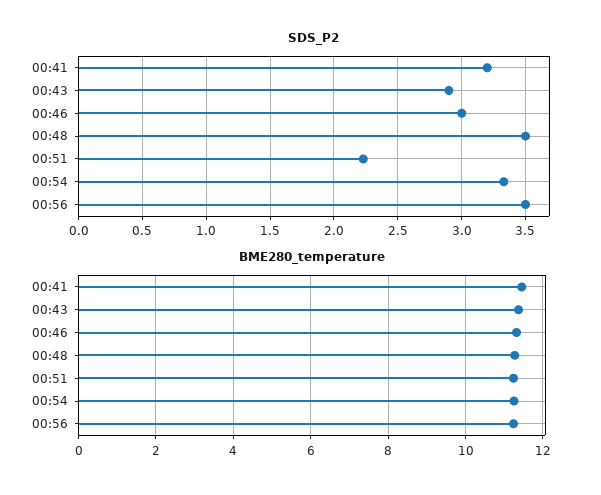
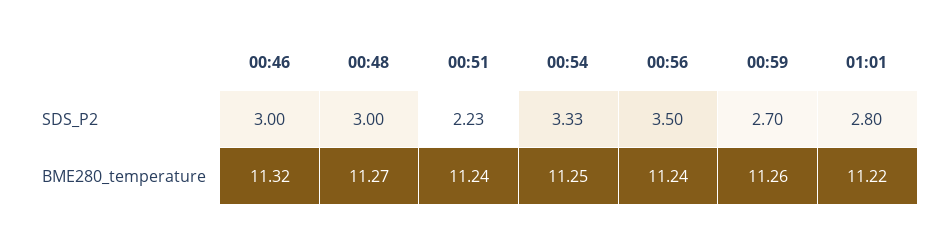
SDS_P2, 00:41: 3.2 -> none
SDS_P2, 00:43: 2.9 -> none
SDS_P2, 00:48: 3.5 -> 3
BME280_temperature, 00:41: 11.4 -> none
BME280_temperature, 00:43: 11.4 -> none
SDS_P2, 00:59: none -> 2.7
SDS_P2, 01:01: none -> 2.8
BME280_temperature, 00:59: none -> 11.26
BME280_temperature, 01:01: none -> 11.22

